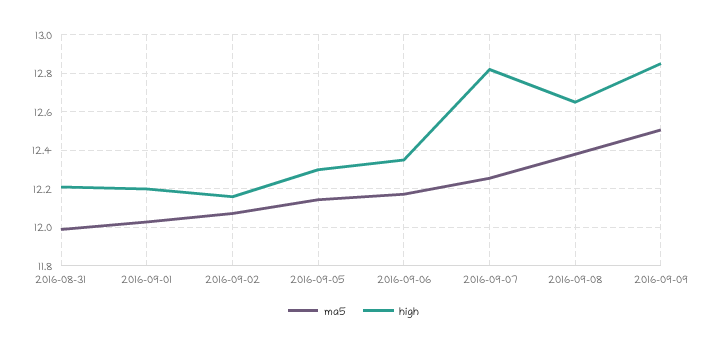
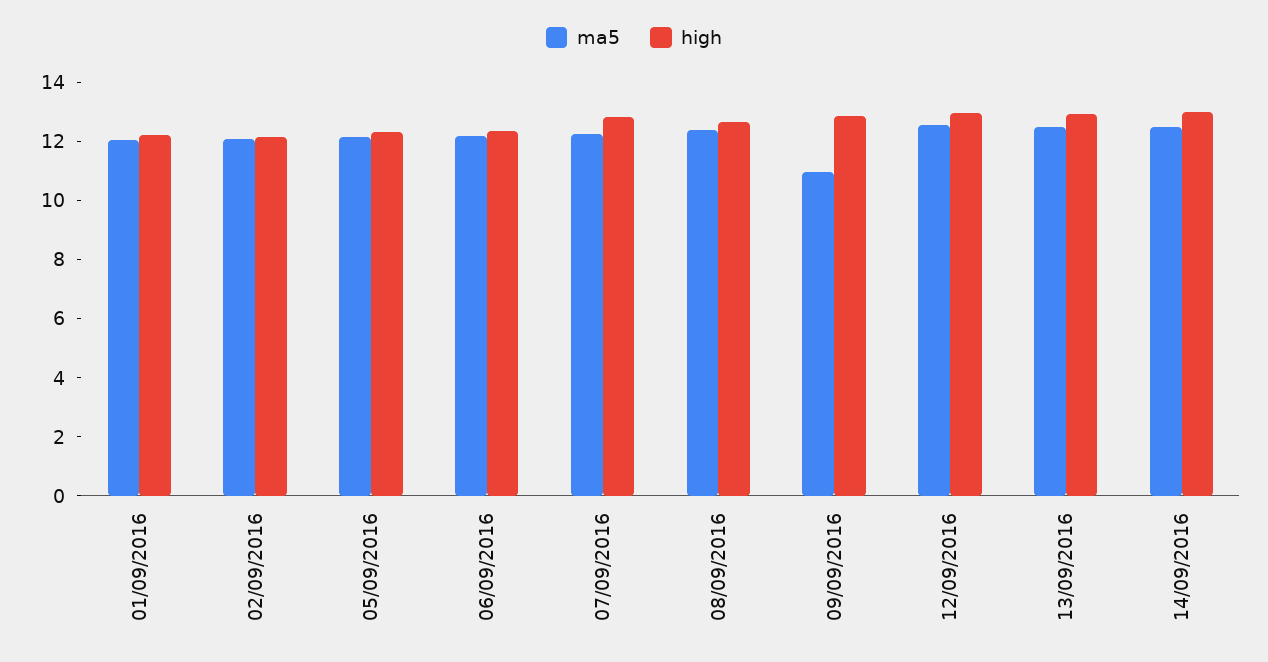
ma5, 2016-08-31: 12 -> none
high, 2016-08-31: 12.2 -> none
ma5, 2016-09-09: 12.5 -> 11
ma5, 12/09/2016: none -> 12.5
high, 12/09/2016: none -> 13
ma5, 13/09/2016: none -> 12.5
high, 13/09/2016: none -> 13
ma5, 14/09/2016: none -> 12.5
high, 14/09/2016: none -> 13

